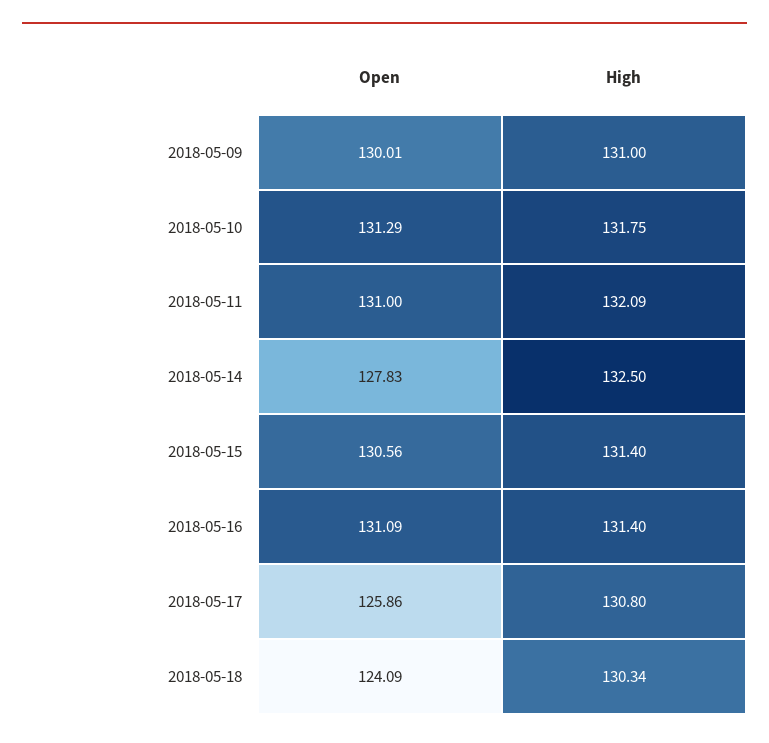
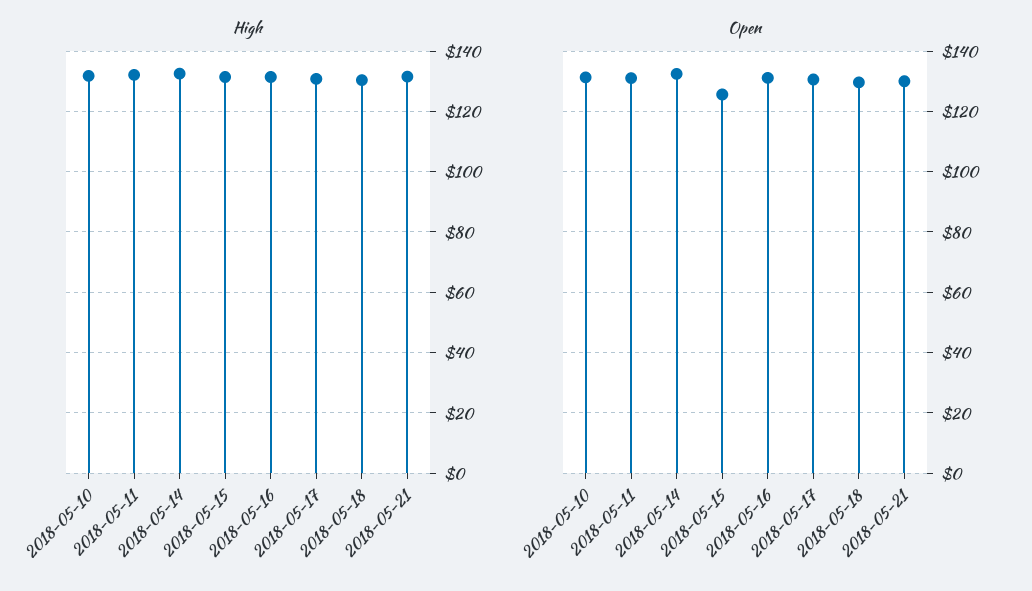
Open, 2018-05-09: 130.01 -> none
High, 2018-05-09: 131 -> none
Open, 2018-05-14: 127.83 -> 132
Open, 2018-05-15: 130.56 -> 126
Open, 2018-05-17: 125.86 -> 130
Open, 2018-05-18: 124.09 -> 130
High, 2018-05-21: none -> 132
Open, 2018-05-21: none -> 130

